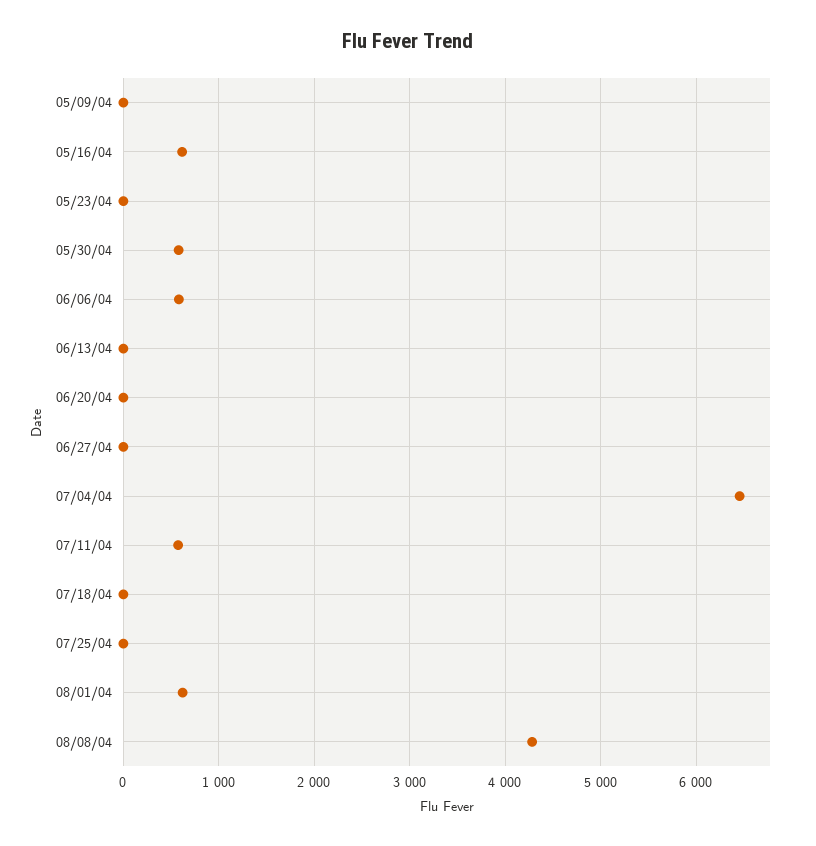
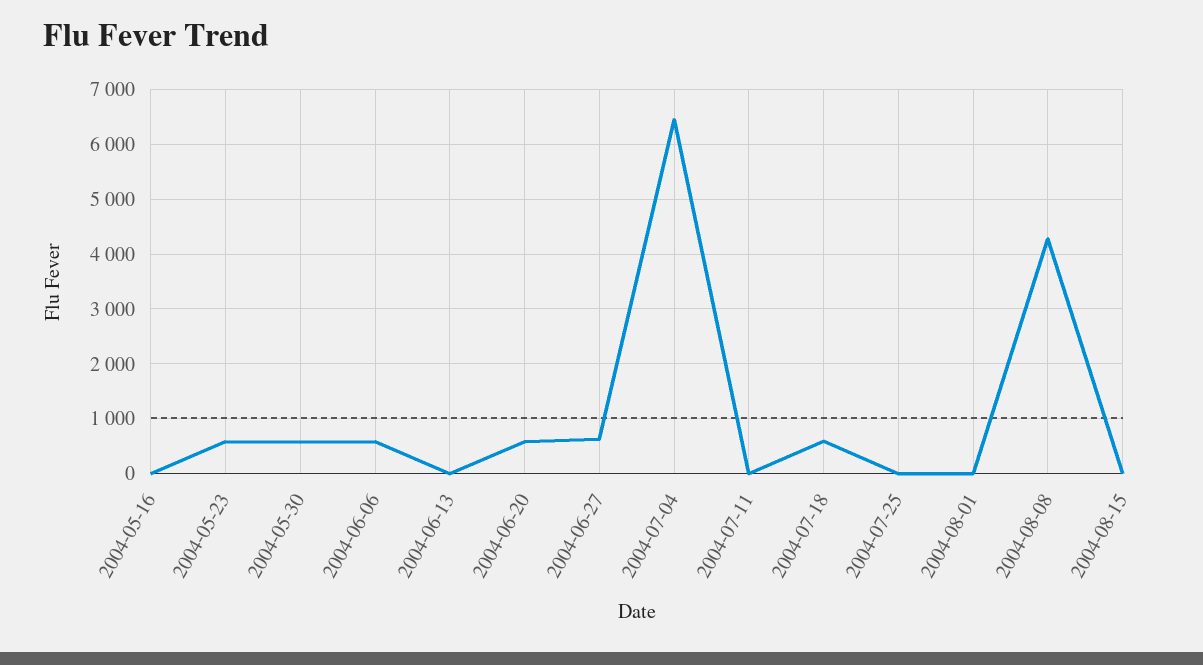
05/09/04: 0 -> none
05/16/04: 600 -> 0
05/23/04: 0 -> 600
06/20/04: 0 -> 600
06/27/04: 0 -> 600
07/11/04: 600 -> 0
07/18/04: 0 -> 600
08/01/04: 600 -> 0
2004-08-15: none -> 0

